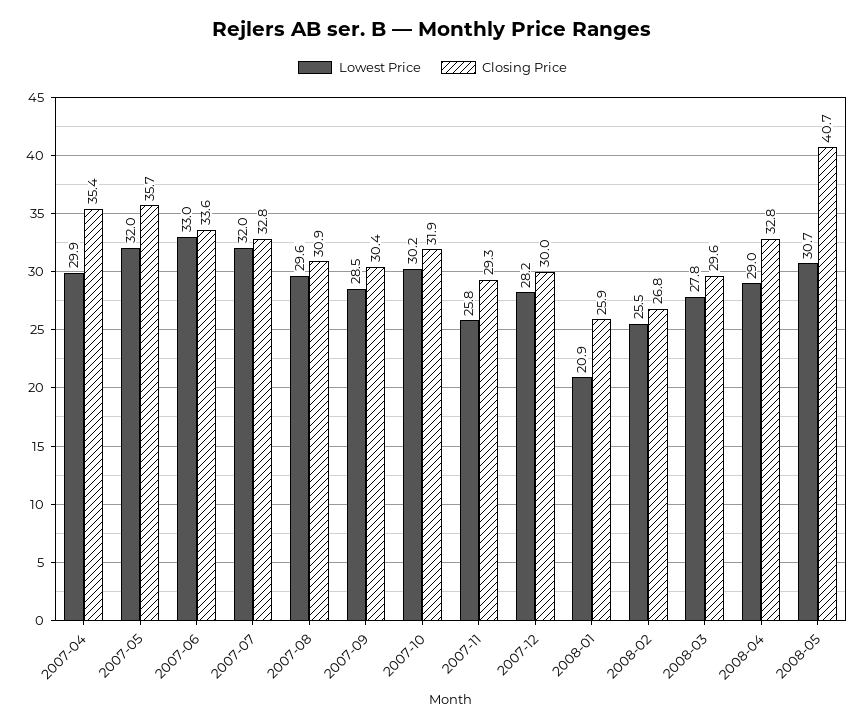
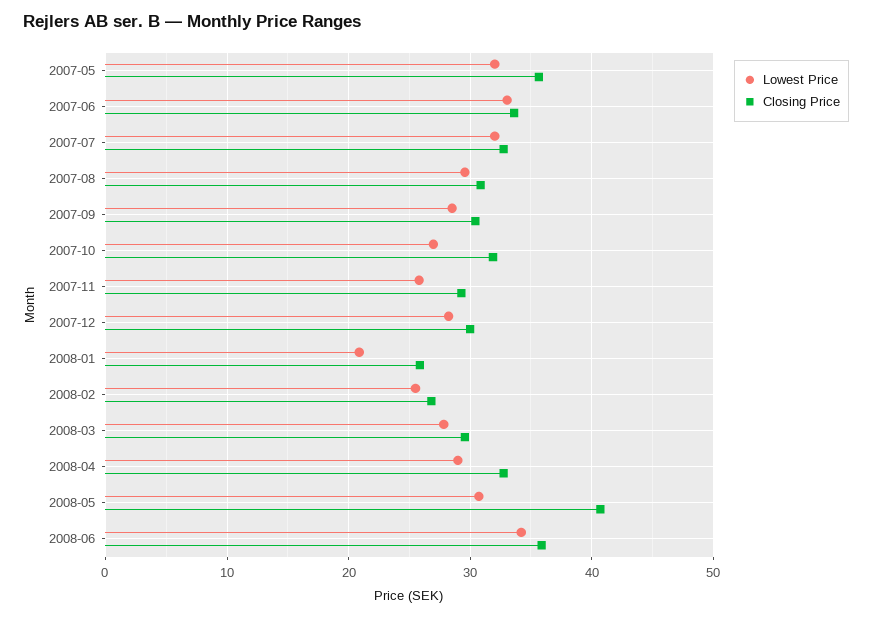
Lowest Price, 2007-04: 29.9 -> none
Closing Price, 2007-04: 35.4 -> none
Lowest Price, 2007-10: 30.2 -> 27
Lowest Price, 2008-06: none -> 34
Closing Price, 2008-06: none -> 36

